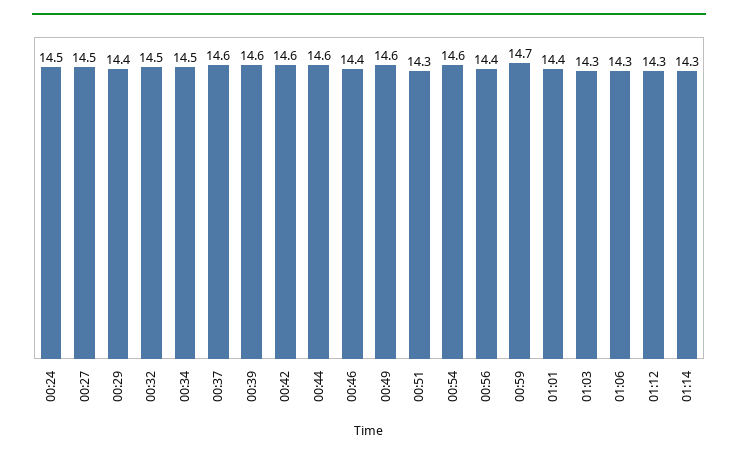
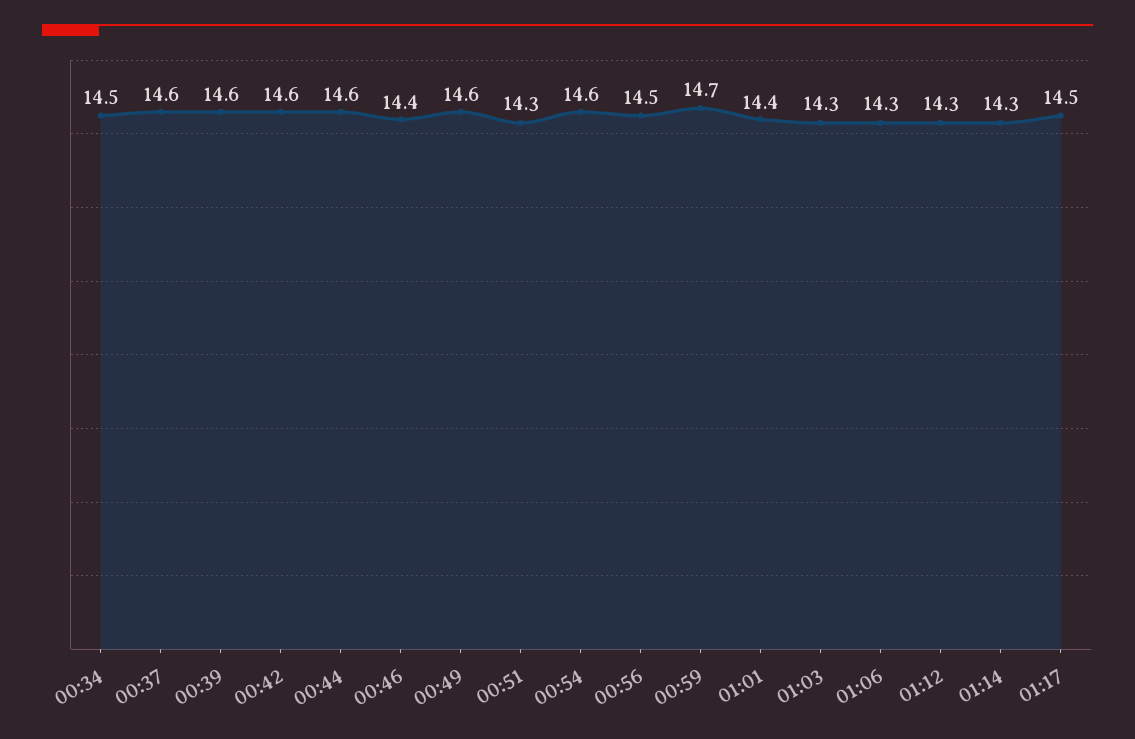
00:24: 14.5 -> none
00:27: 14.5 -> none
00:29: 14.4 -> none
00:32: 14.5 -> none
00:56: 14.4 -> 14.5
01:17: none -> 14.5

